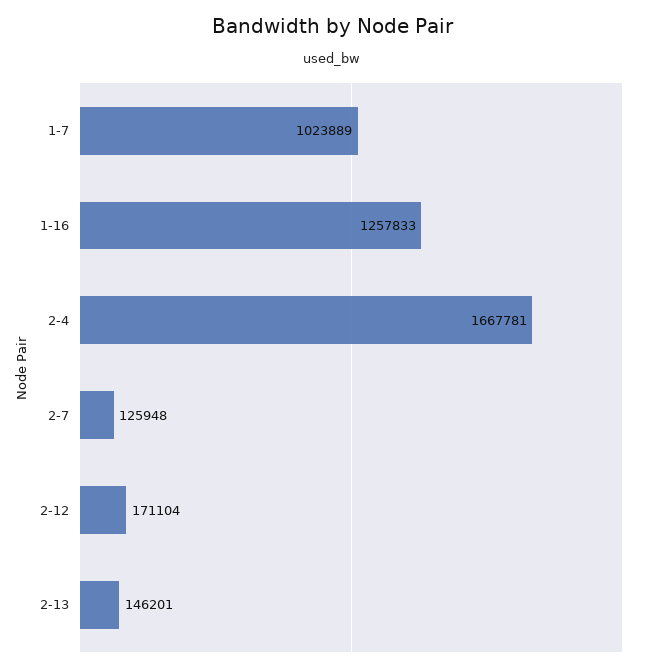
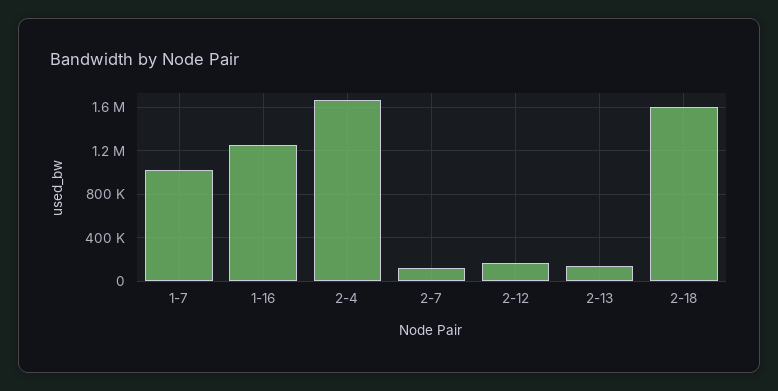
2-18: none -> 1600000

